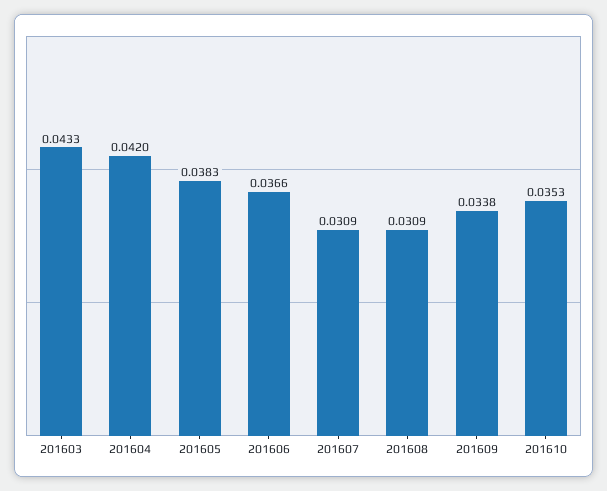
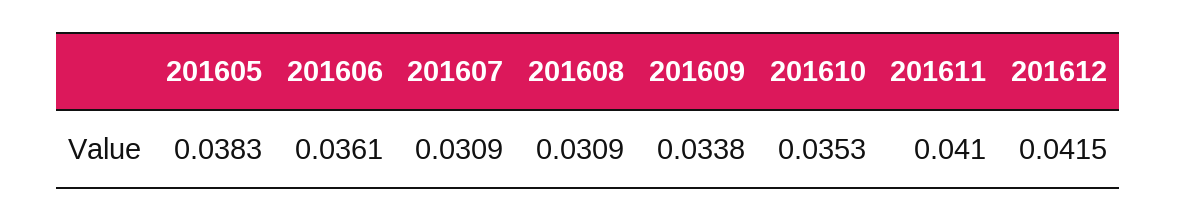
201603: 0.0433 -> none
201604: 0.042 -> none
201606: 0.0366 -> 0.0361
201611: none -> 0.041
201612: none -> 0.0415

